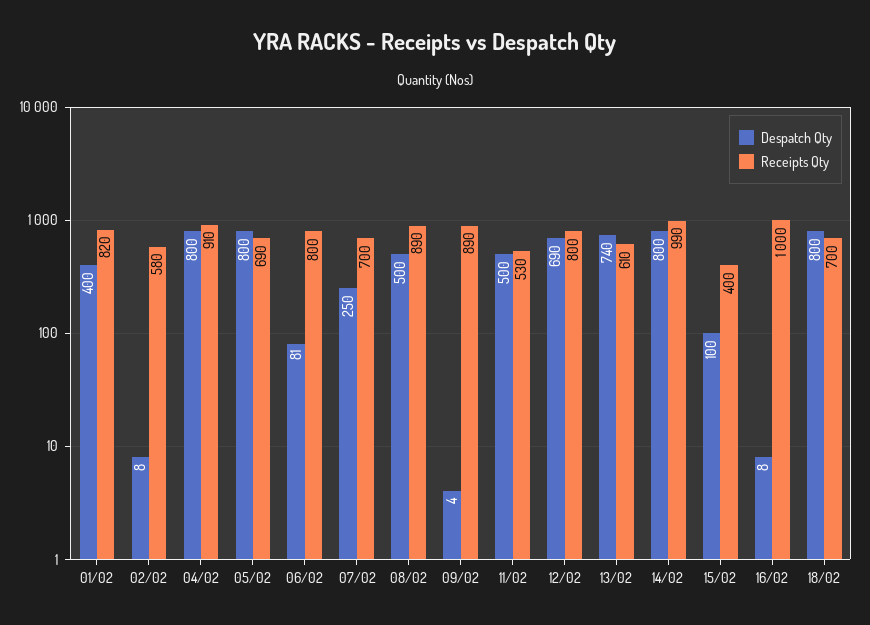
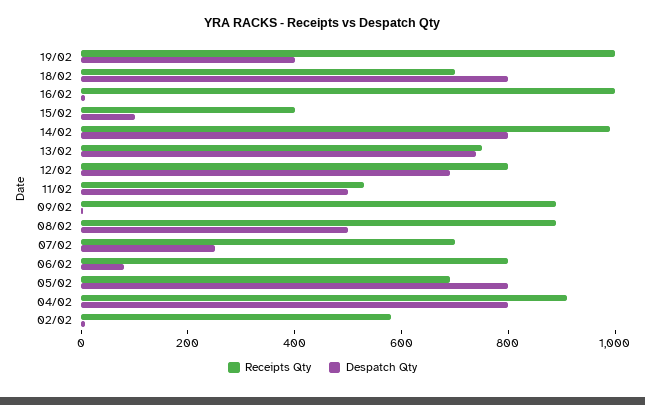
Despatch Qty, 01/02: 400 -> none
Receipts Qty, 01/02: 820 -> none
Receipts Qty, 13/02: 610 -> 750
Receipts Qty, 19/02: none -> 1000
Despatch Qty, 19/02: none -> 400

